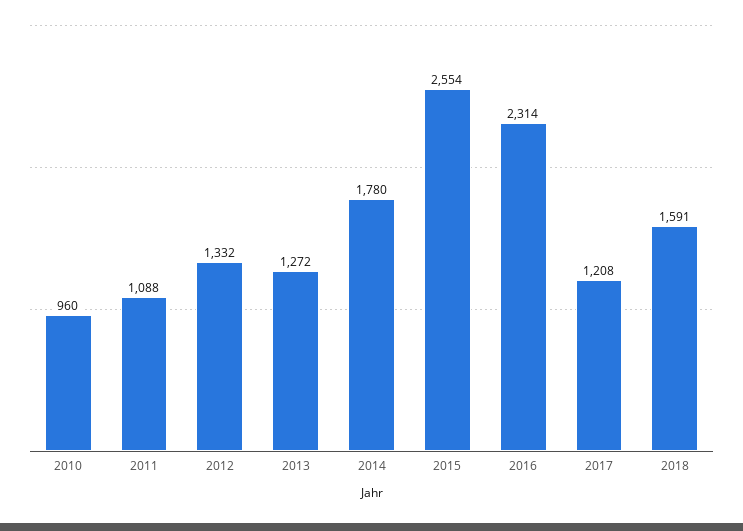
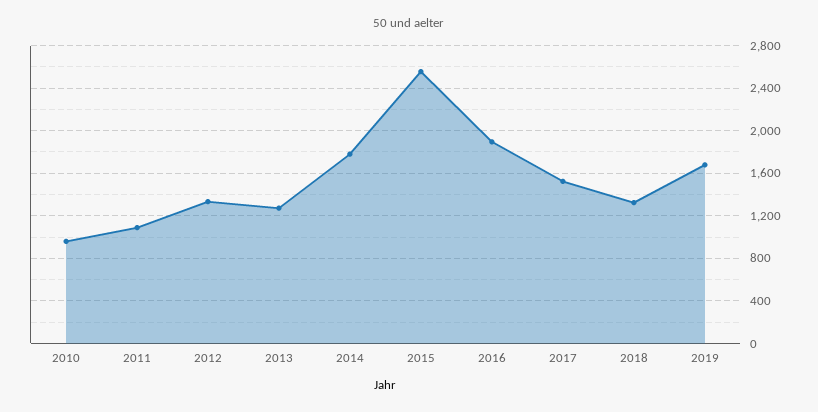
2016: 2314 -> 1900
2017: 1208 -> 1500
2018: 1591 -> 1300
2019: none -> 1700

